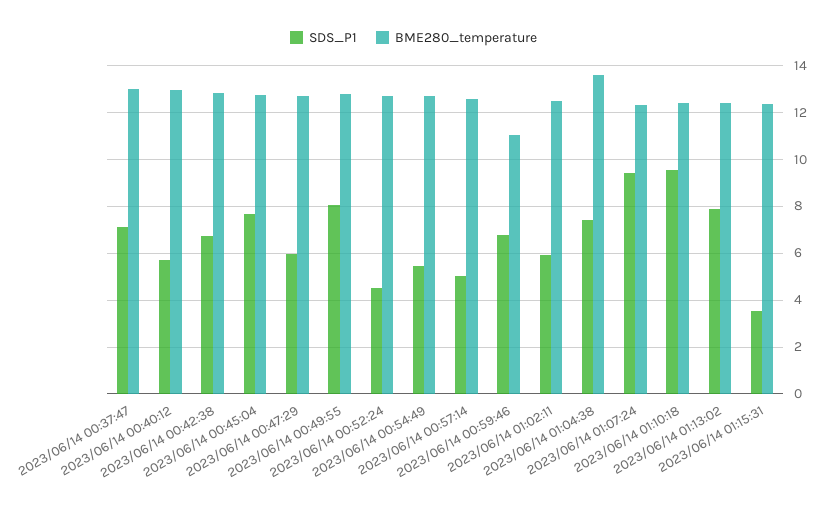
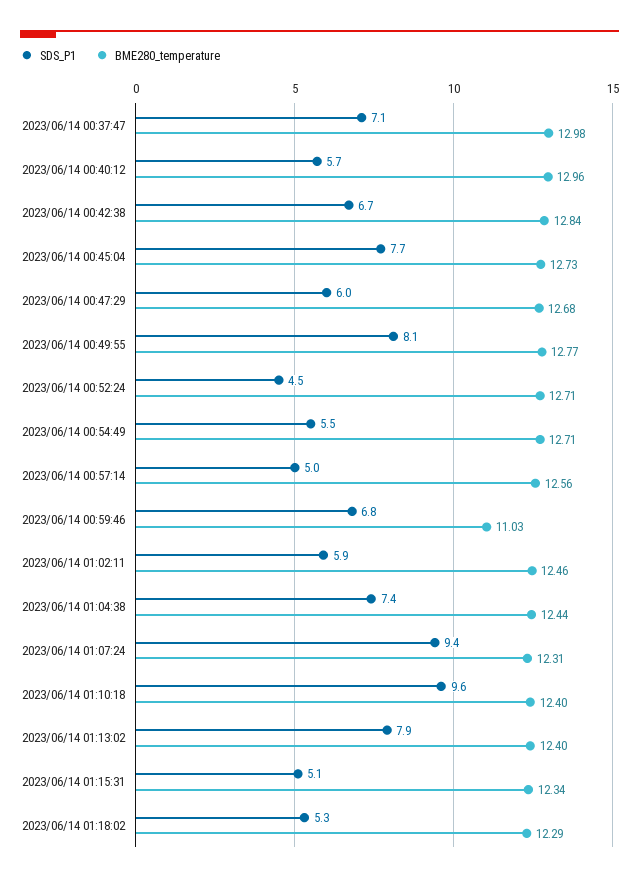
BME280_temperature, 2023/06/14 01:04:38: 13.5 -> 12.44
SDS_P1, 2023/06/14 01:15:31: 3.5 -> 5.1
SDS_P1, 2023/06/14 01:18:02: none -> 5.3
BME280_temperature, 2023/06/14 01:18:02: none -> 12.29

